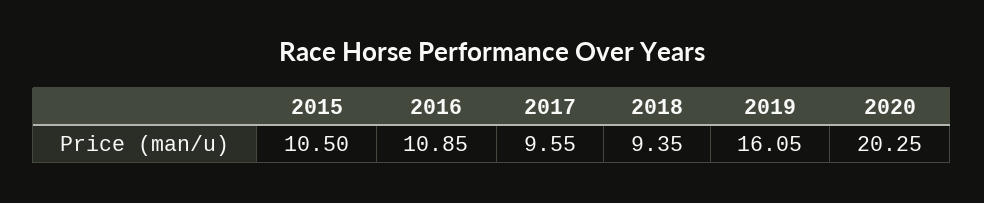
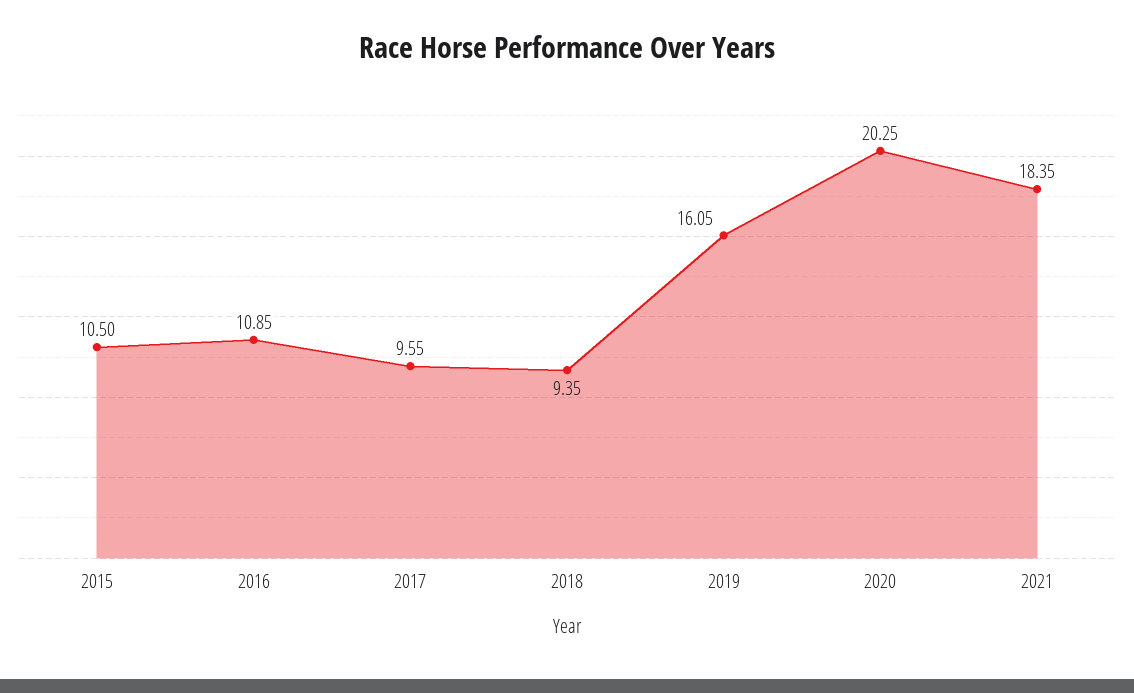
2021: none -> 18.35

